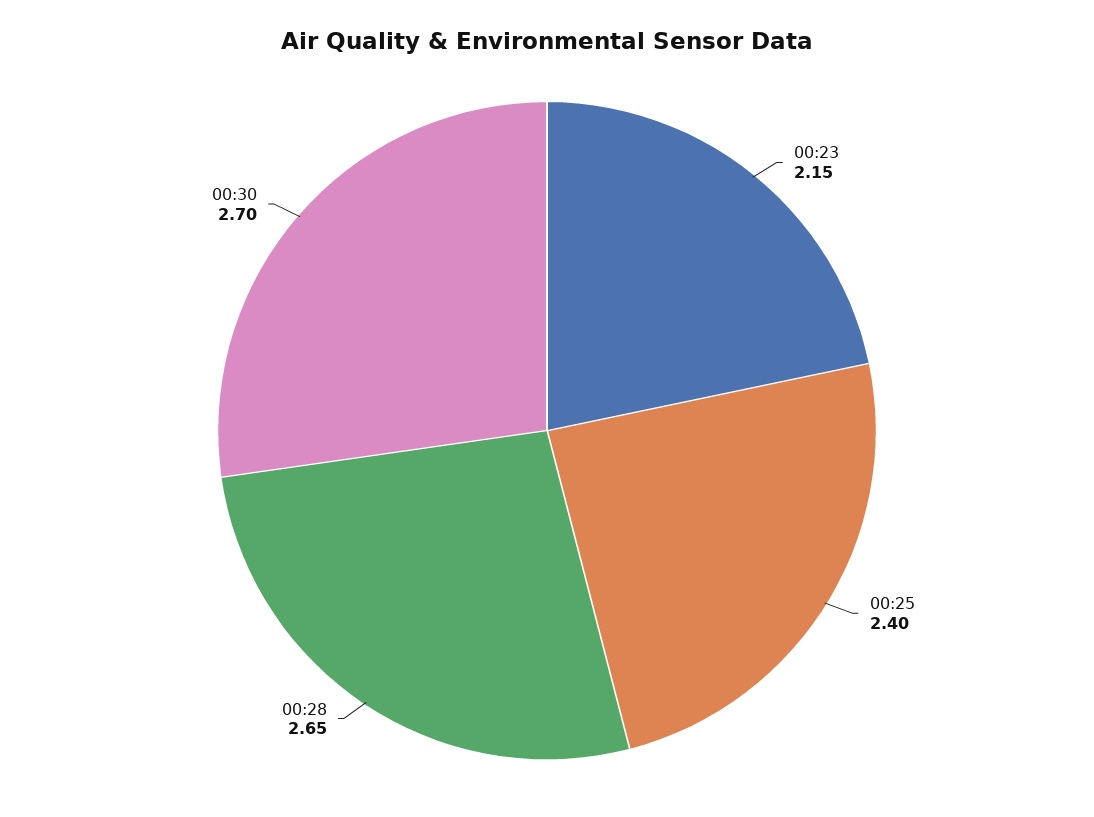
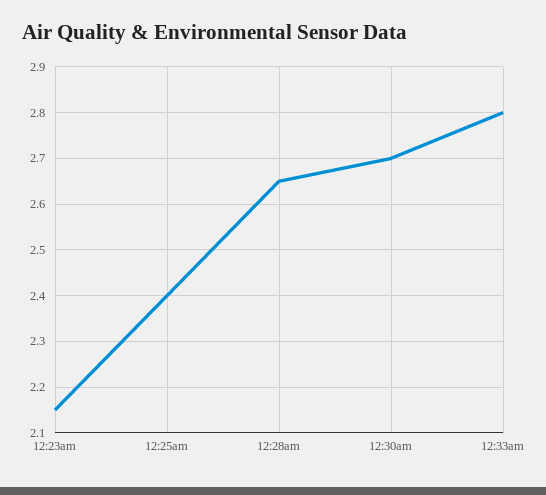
12:33am: none -> 2.8

